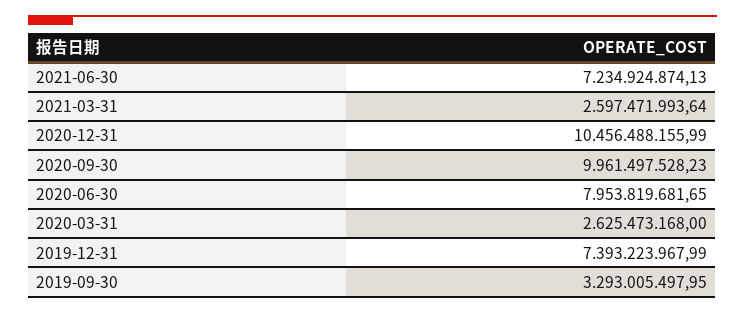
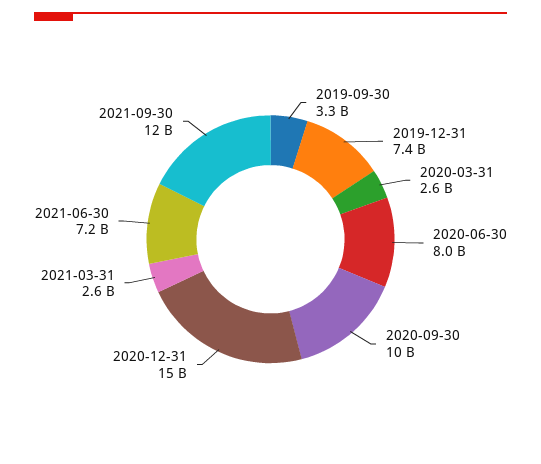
2020-12-31: 10456488155.99 -> 15000000000
2021-09-30: none -> 12000000000

